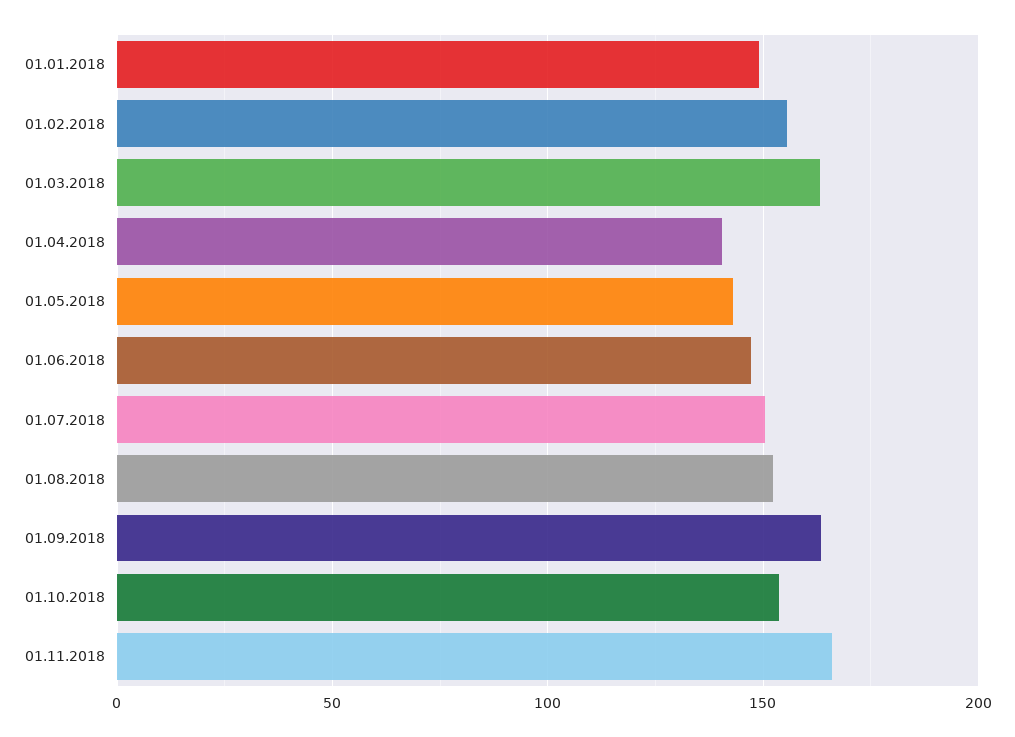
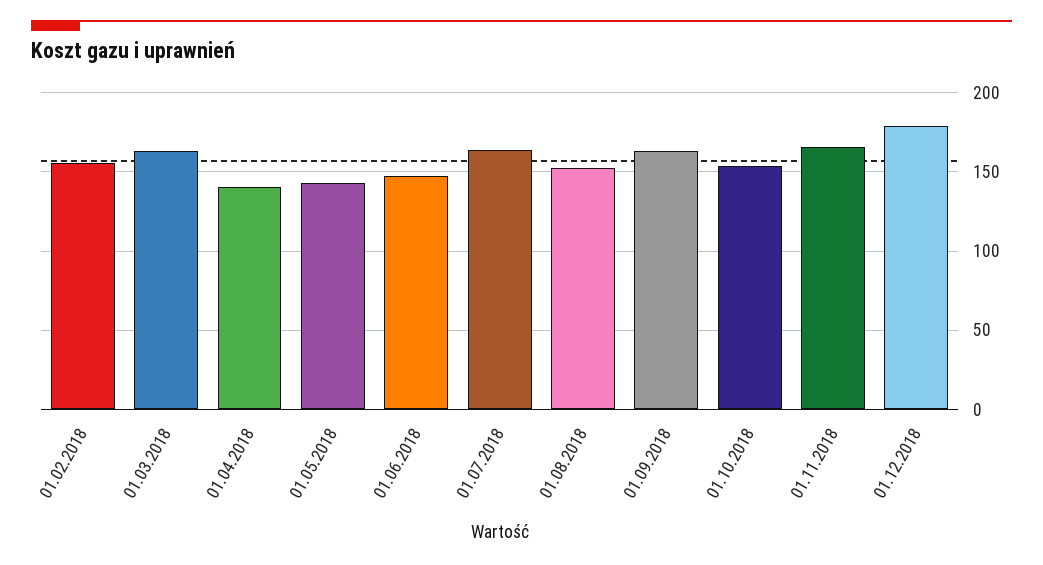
01.01.2018: 150 -> none
01.07.2018: 150 -> 165
01.12.2018: none -> 180

